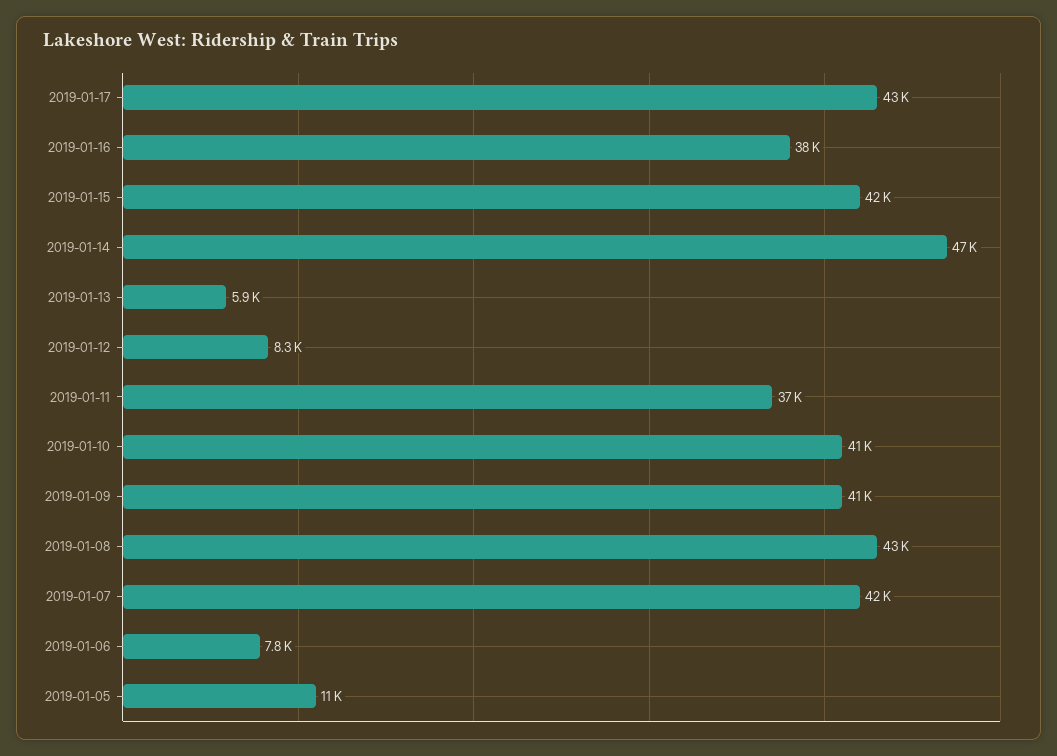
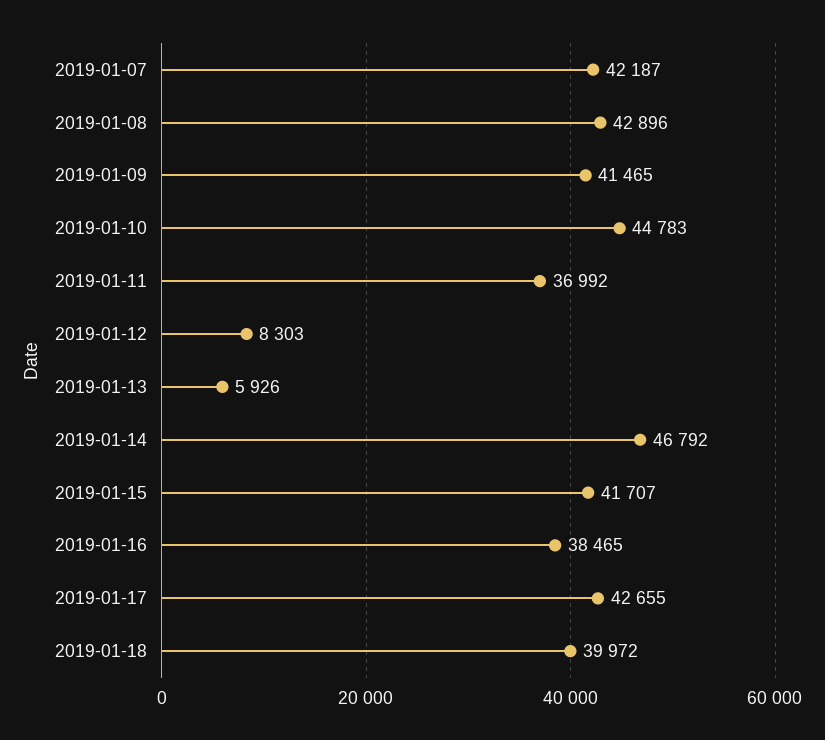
2019-01-10: 41000 -> 44783
2019-01-06: 7800 -> none
2019-01-05: 11000 -> none
2019-01-18: none -> 39972

